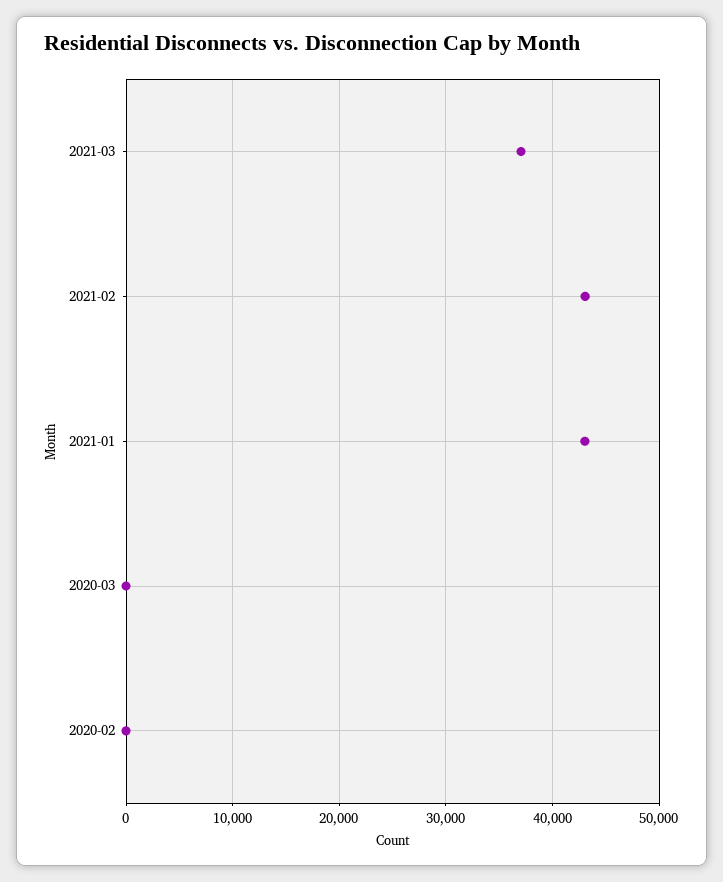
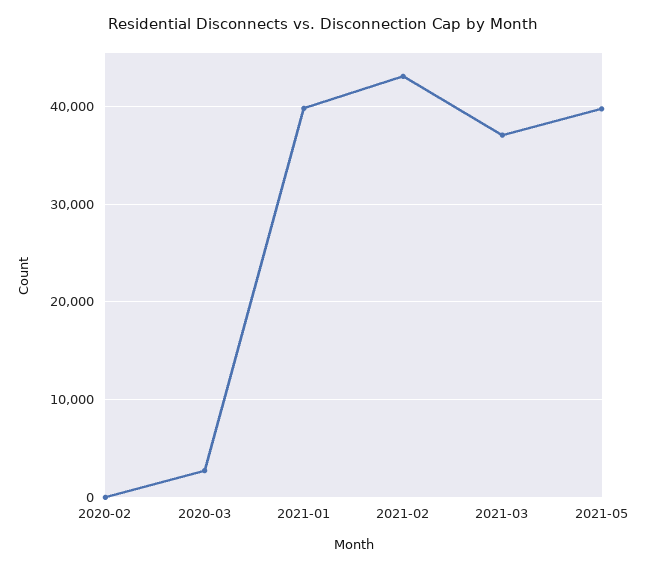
2021-01: 43000 -> 40000
2020-03: 0 -> 3000
2021-05: none -> 40000

